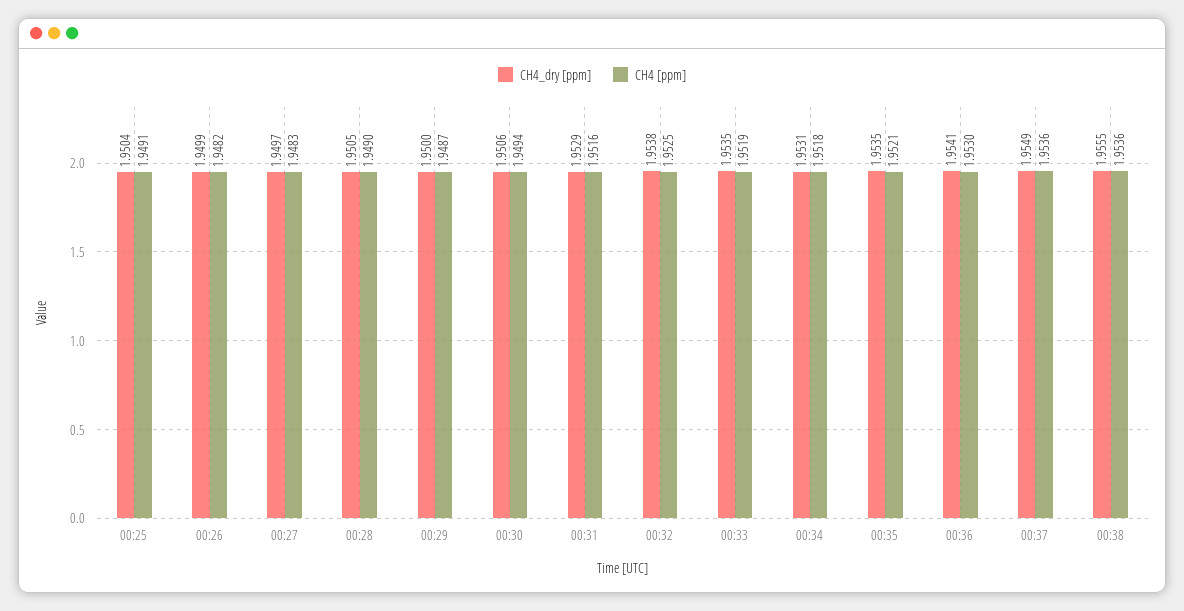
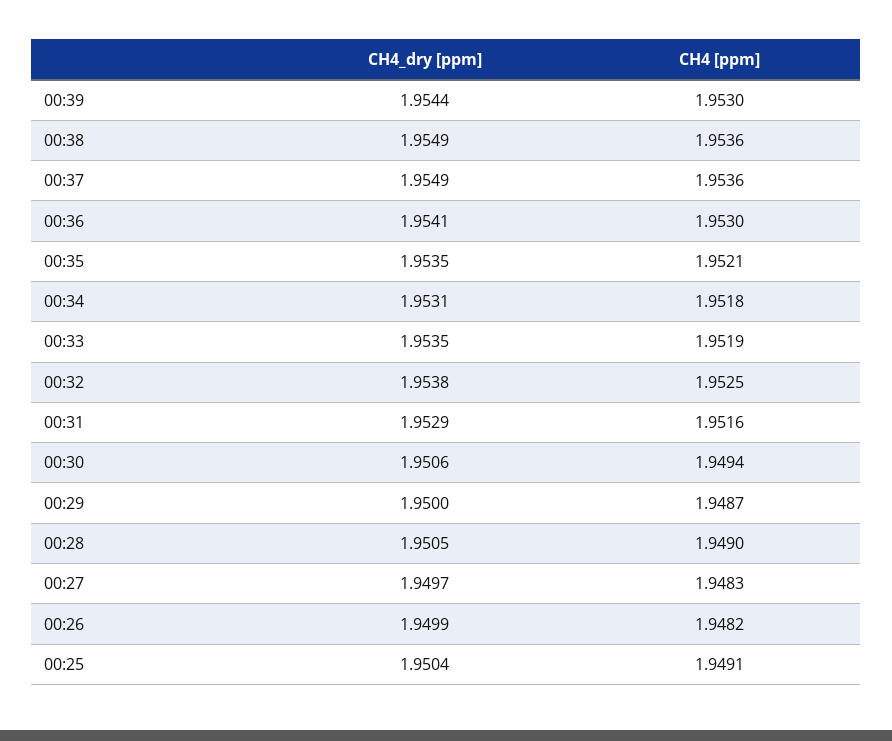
CH4_dry [ppm], 00:38: 1.9555 -> 1.9549
CH4_dry [ppm], 00:39: none -> 1.9544
CH4 [ppm], 00:39: none -> 1.953

